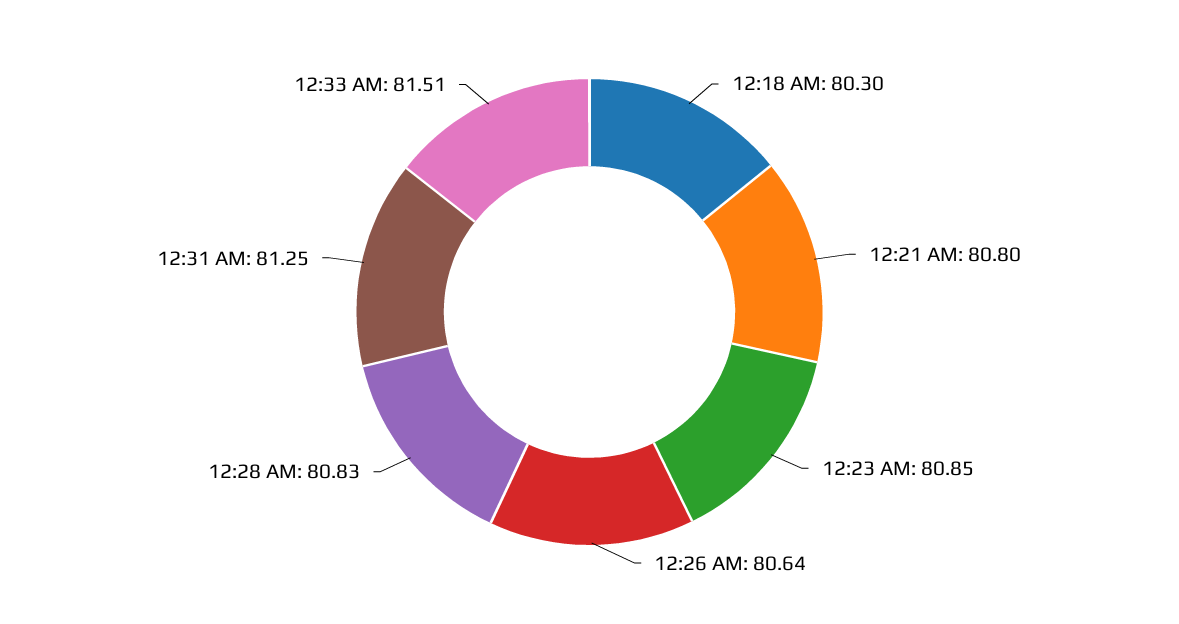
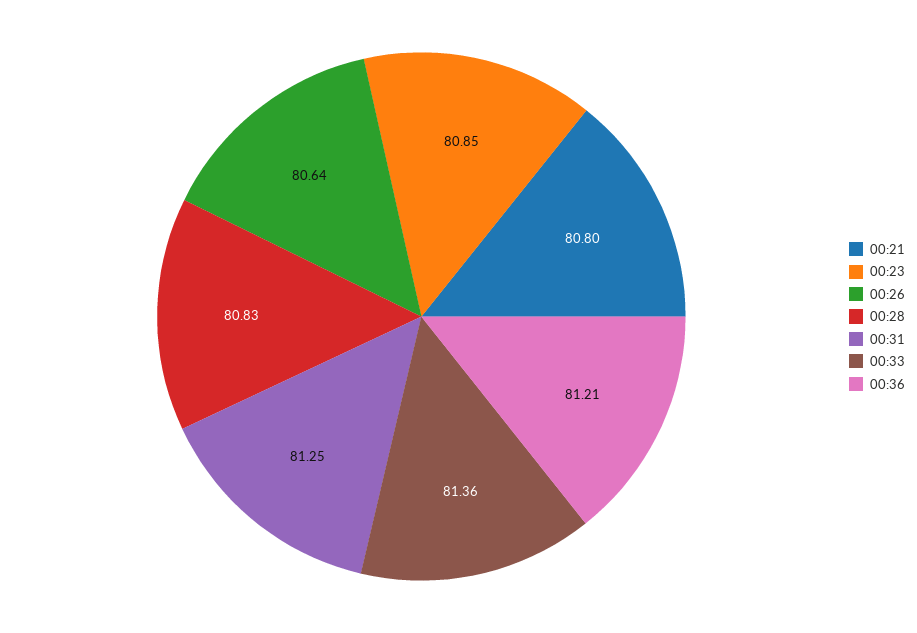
12:18 AM: 80.3 -> none
12:33 AM: 81.51 -> 81.36
00:36: none -> 81.21

